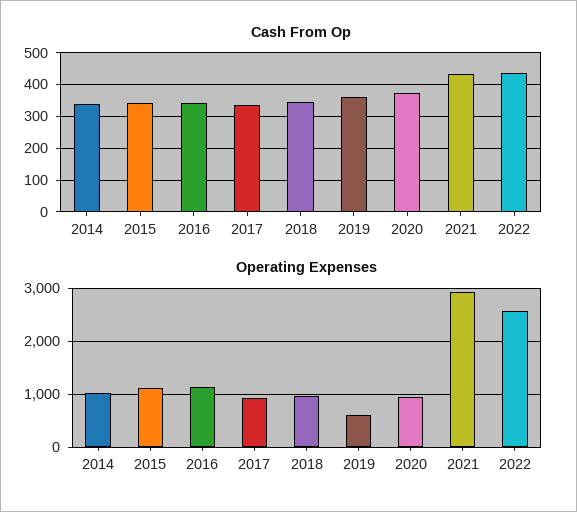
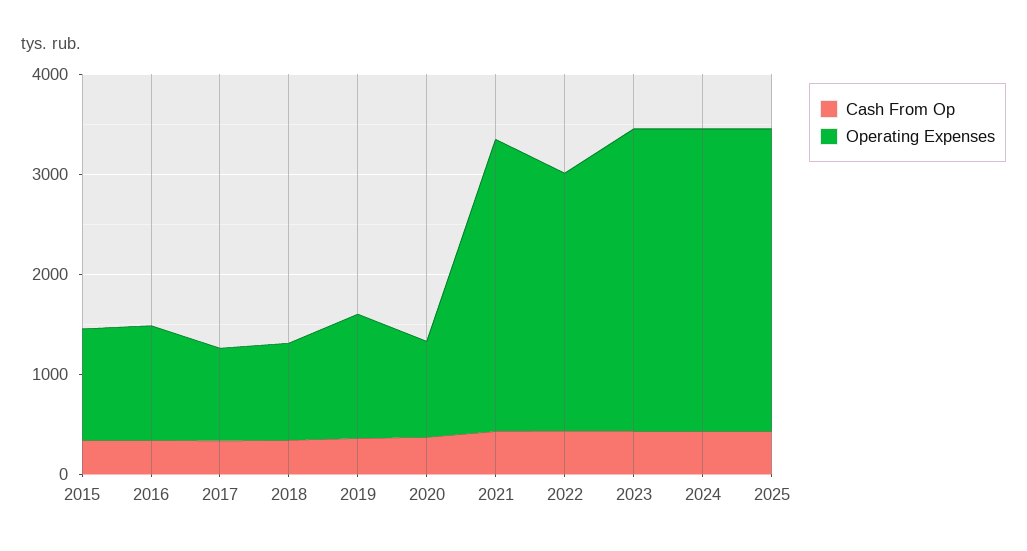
Cash From Op, 2014: 340 -> none
Operating Expenses, 2014: 1000 -> none
Operating Expenses, 2019: 600 -> 1200
Cash From Op, 2023: none -> 400
Operating Expenses, 2023: none -> 3000
Cash From Op, 2024: none -> 400
Operating Expenses, 2024: none -> 3000
Cash From Op, 2025: none -> 400
Operating Expenses, 2025: none -> 3000

